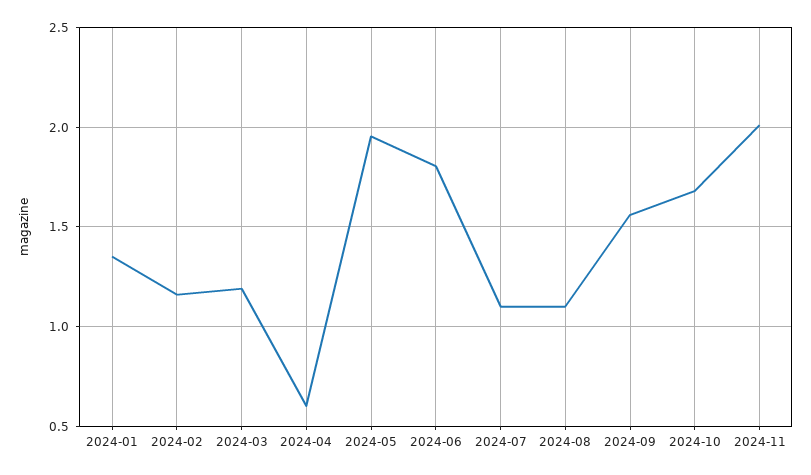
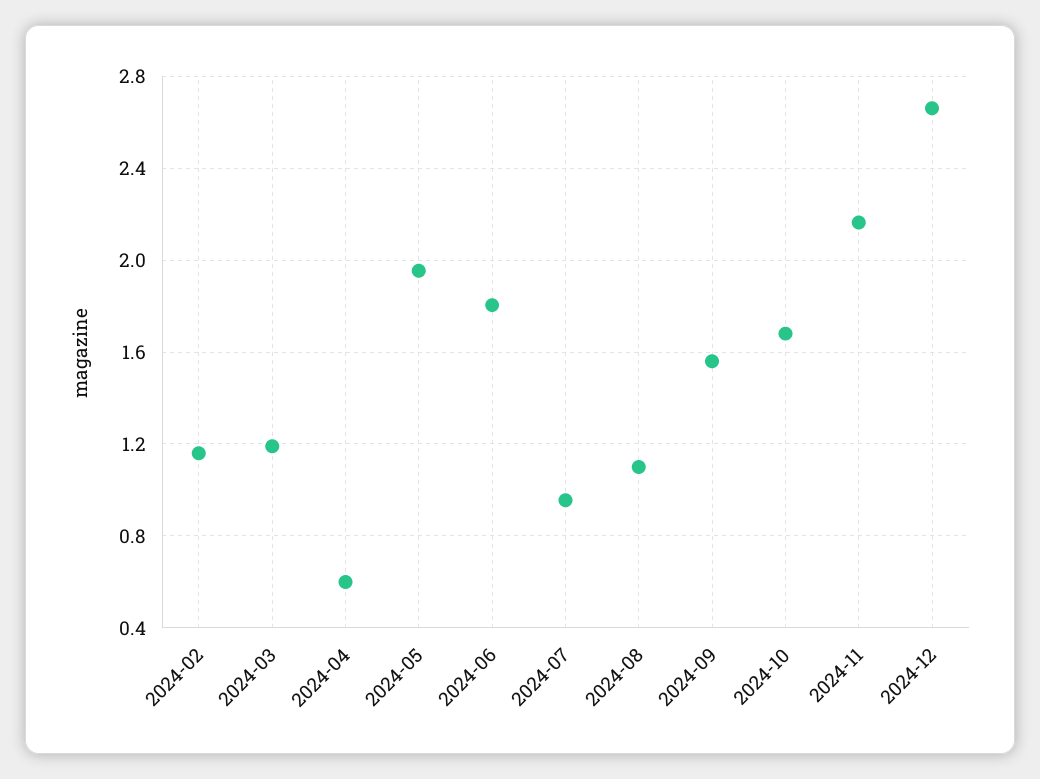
2024-01: 1.35 -> none
2024-07: 1.1 -> 0.95
2024-11: 2 -> 2.15
2024-12: none -> 2.65

